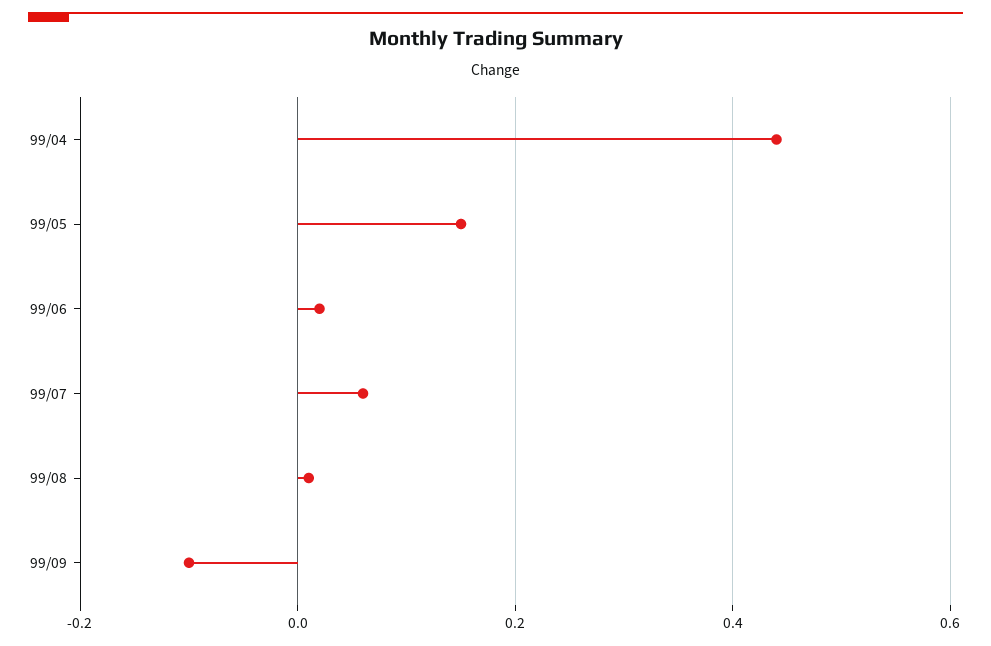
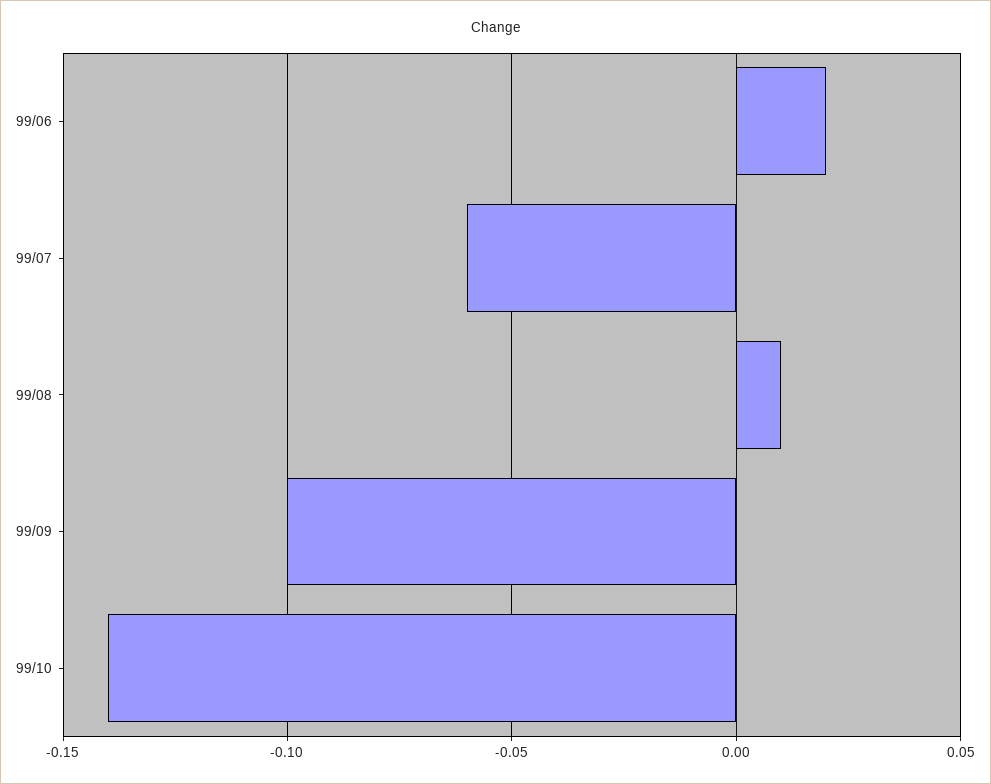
99/04: 0.45 -> none
99/05: 0.15 -> none
99/07: 0.05 -> -0.06
99/10: none -> -0.14

